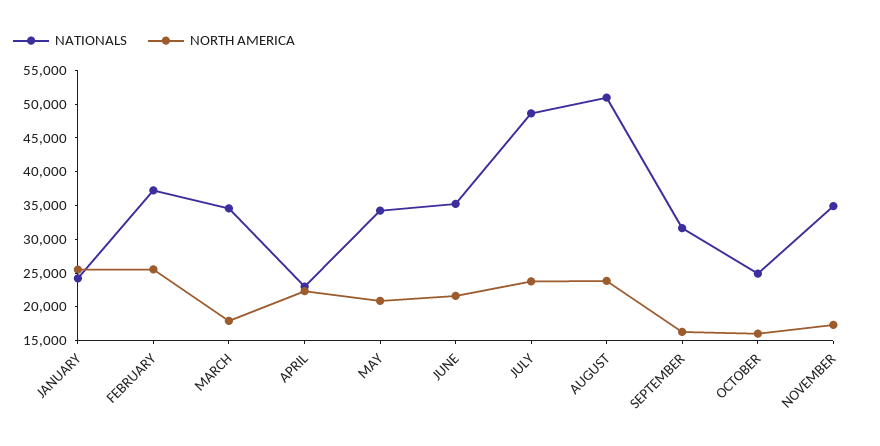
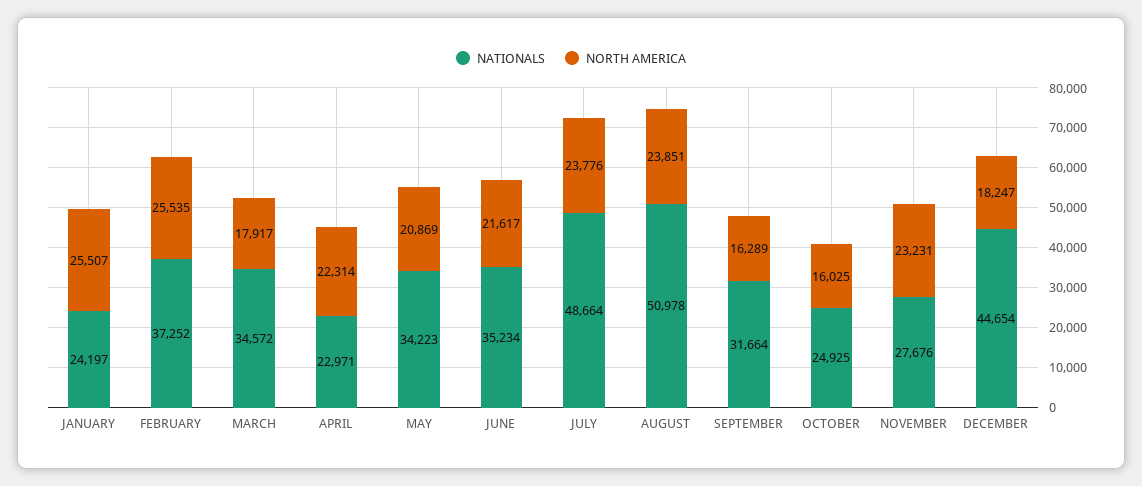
NATIONALS, NOVEMBER: 35000 -> 27676
NORTH AMERICA, NOVEMBER: 17500 -> 23231
NATIONALS, DECEMBER: none -> 44654
NORTH AMERICA, DECEMBER: none -> 18247

